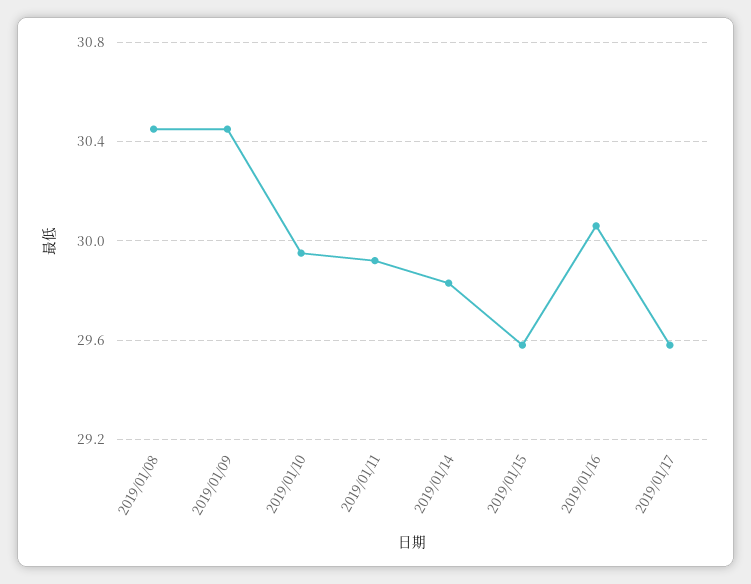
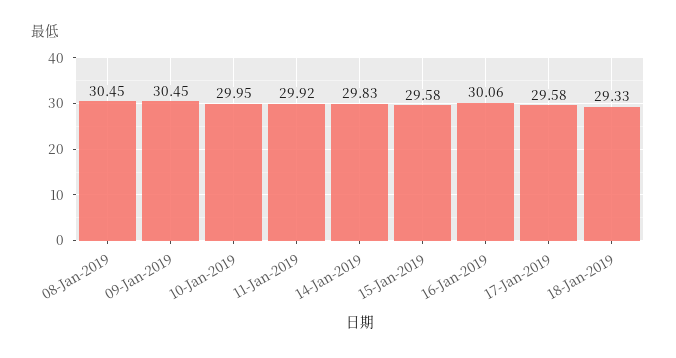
18-Jan-2019: none -> 29.33

